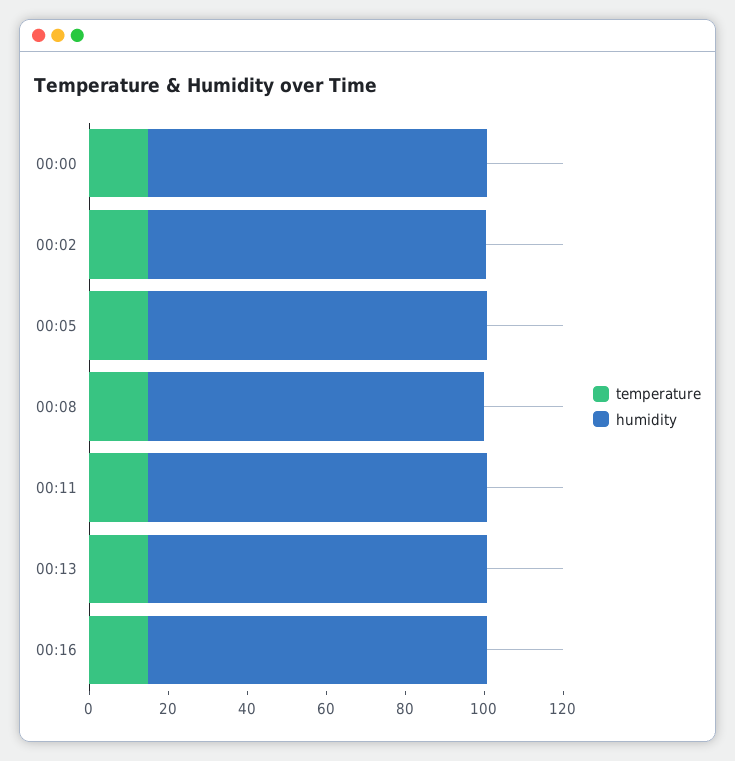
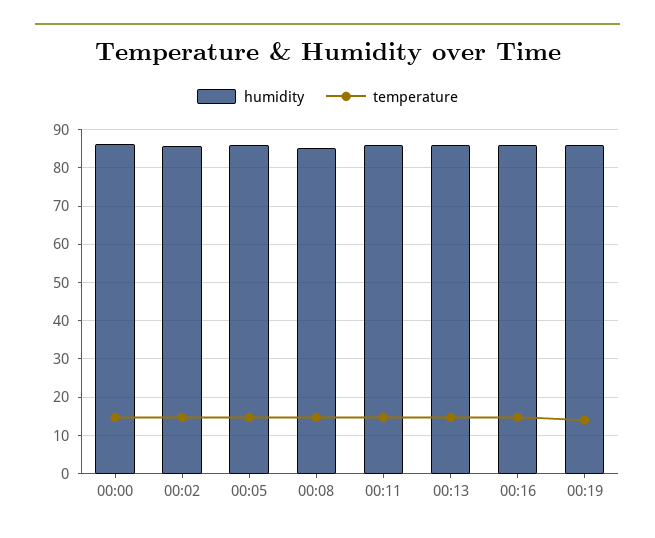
humidity, 00:19: none -> 86
temperature, 00:19: none -> 14

